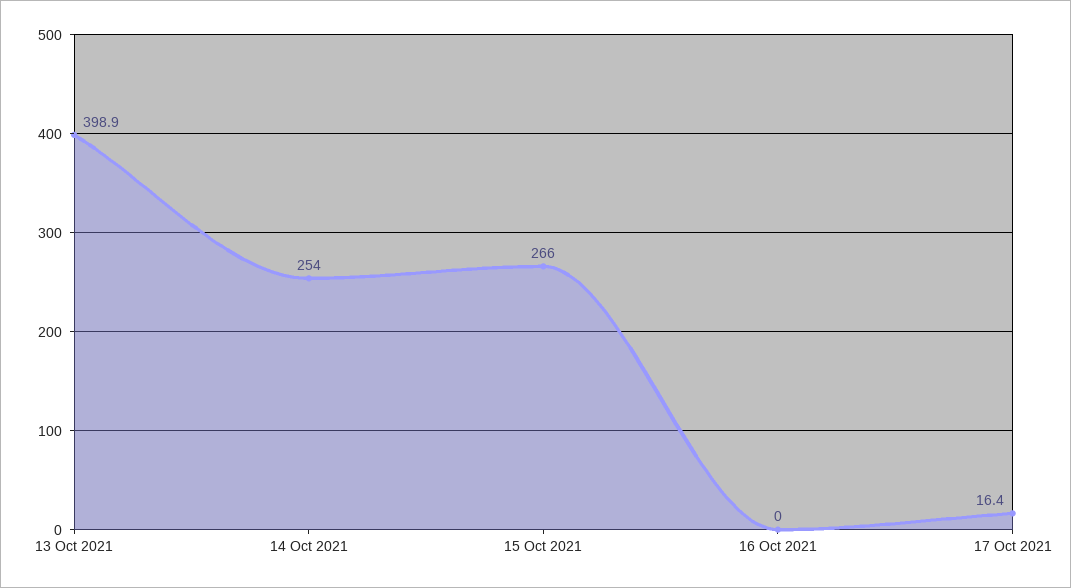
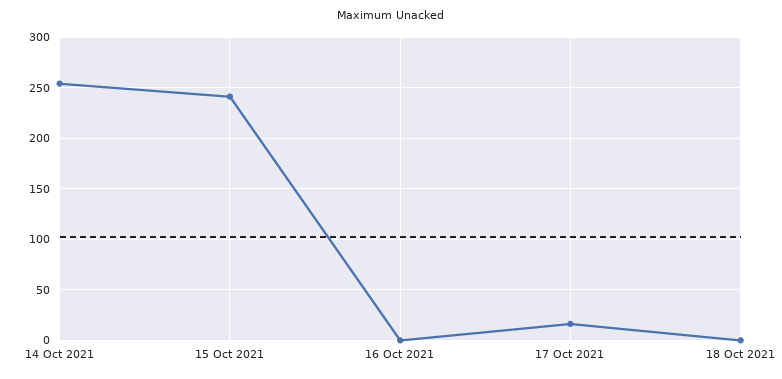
13 Oct 2021: 398.9 -> none
15 Oct 2021: 266 -> 240
18 Oct 2021: none -> 0

